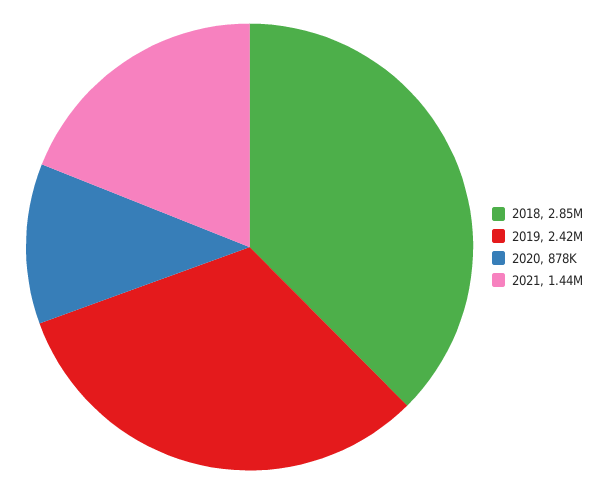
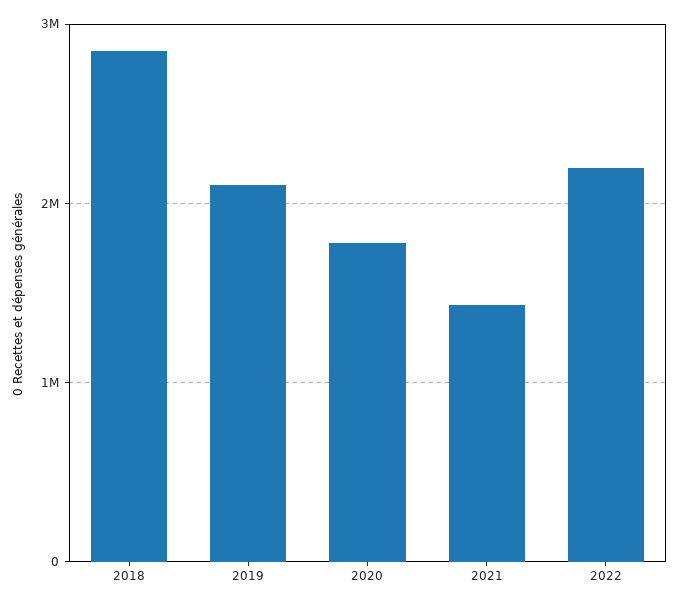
2019: 2420000 -> 2100000
2020: 878000 -> 1800000
2022: none -> 2200000

